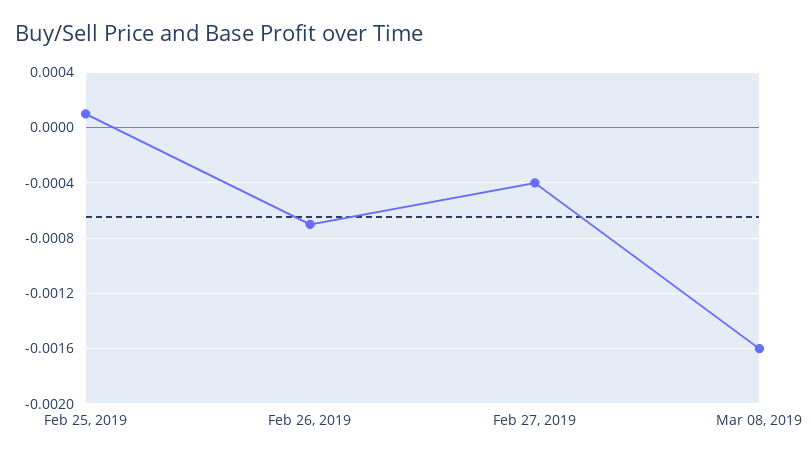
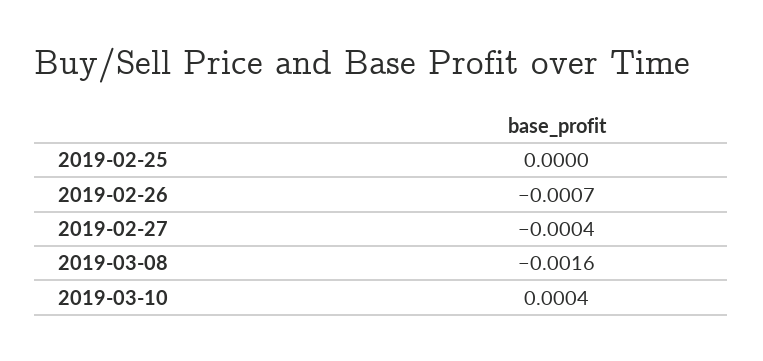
Feb 25, 2019: 0.0001 -> 0
2019-03-10: none -> 0.0004

